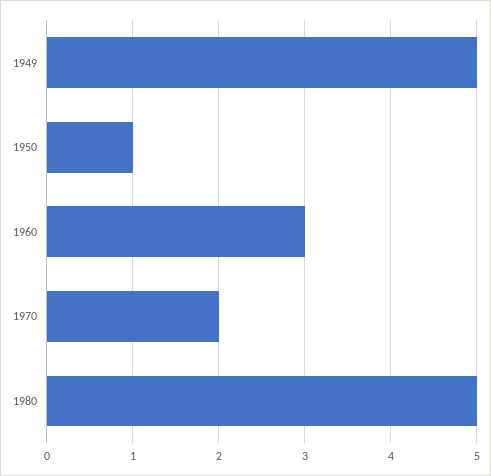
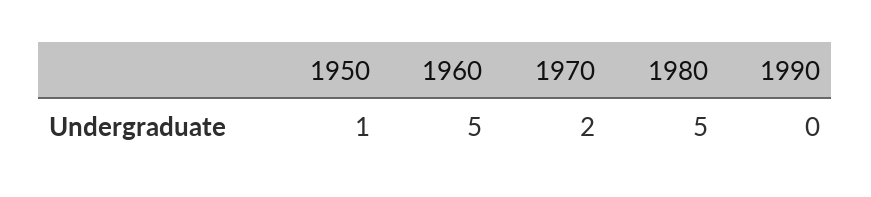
1949: 5 -> none
1960: 3 -> 5
1990: none -> 0

